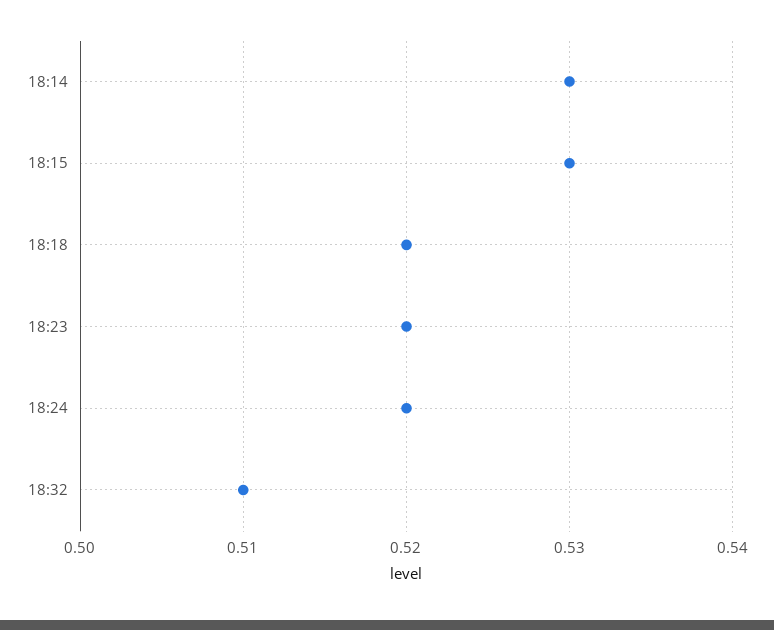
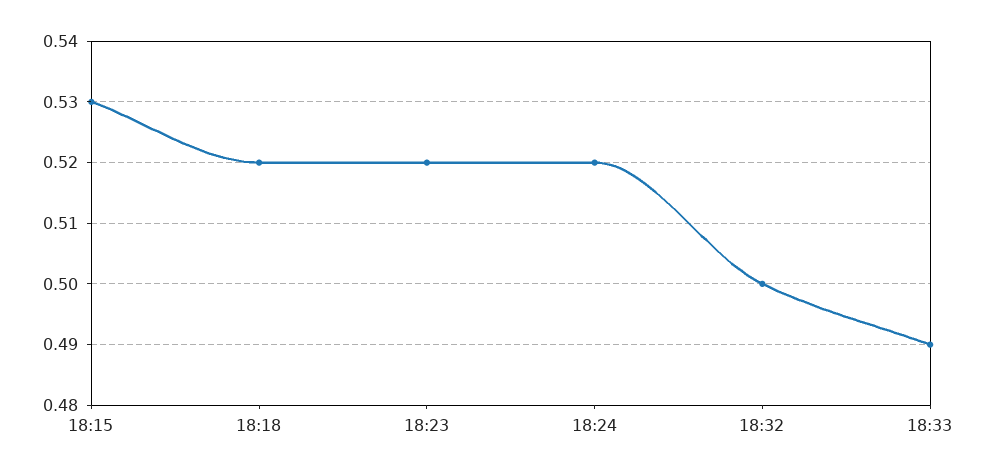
18:14: 0.53 -> none
18:32: 0.51 -> 0.5
18:33: none -> 0.49

